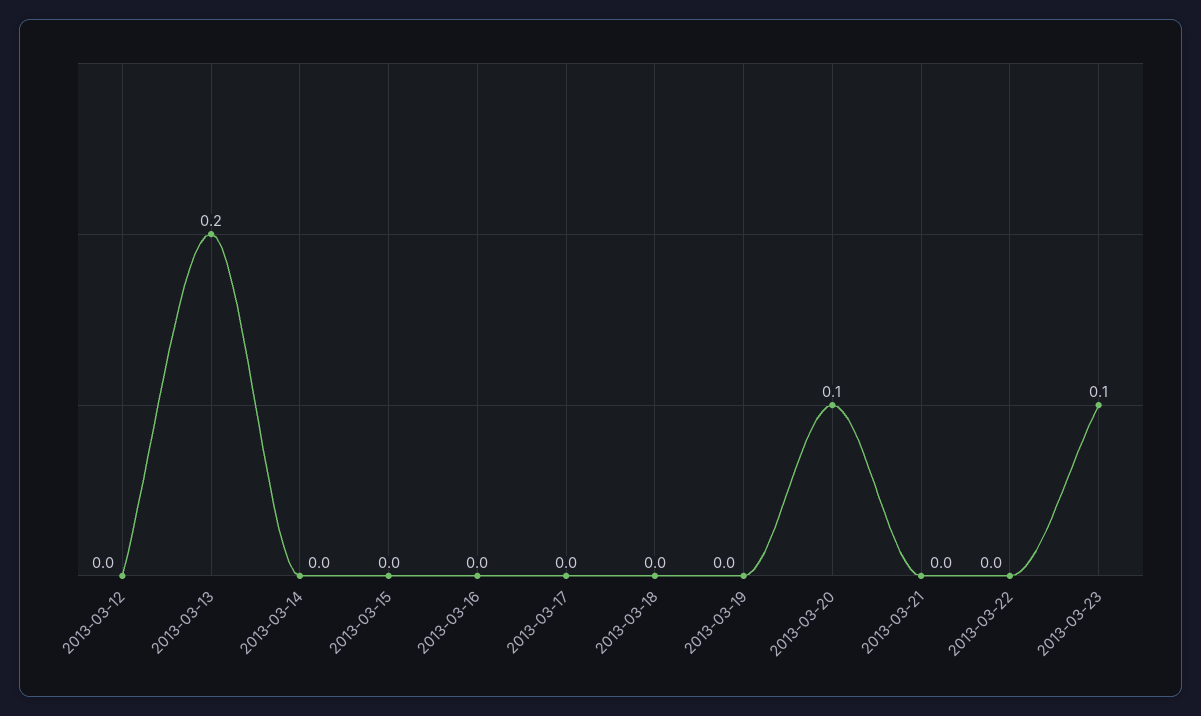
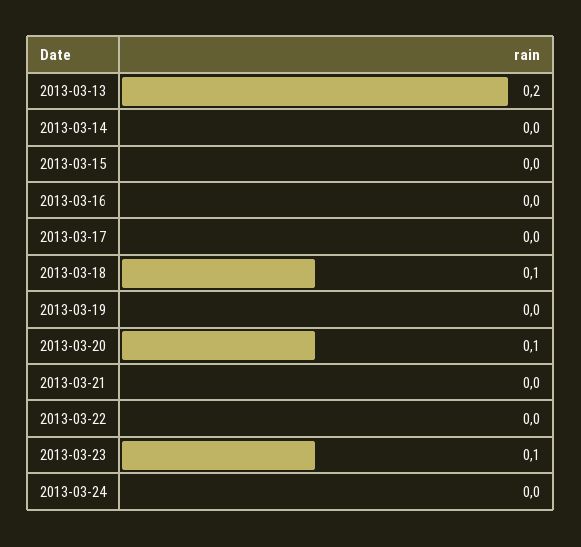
2013-03-12: 0 -> none
2013-03-18: 0 -> 0.1
2013-03-24: none -> 0

